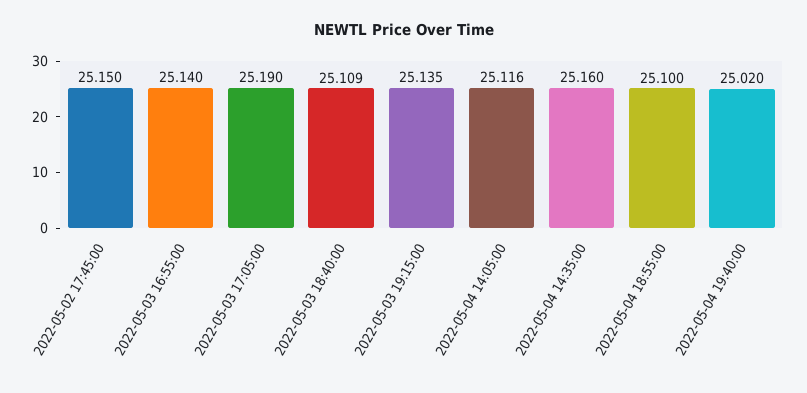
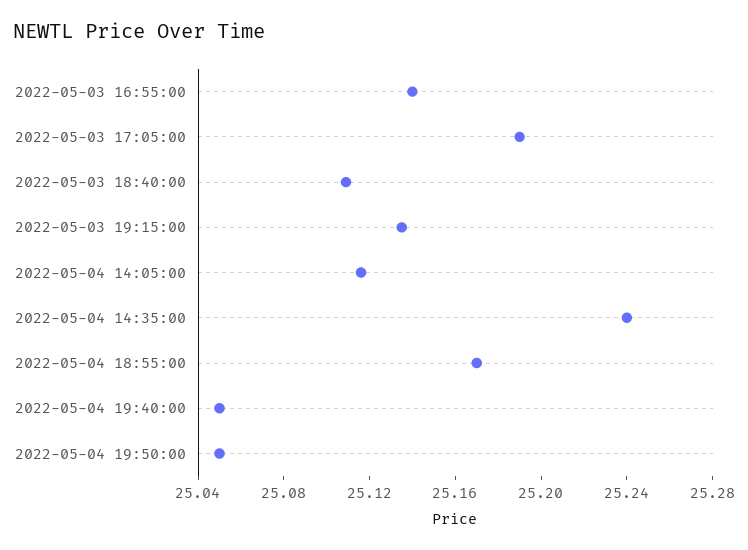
2022-05-02 17:45:00: 25.15 -> none
2022-05-04 14:35:00: 25.16 -> 25.24
2022-05-04 18:55:00: 25.1 -> 25.17
2022-05-04 19:40:00: 25.02 -> 25.05
2022-05-04 19:50:00: none -> 25.05

